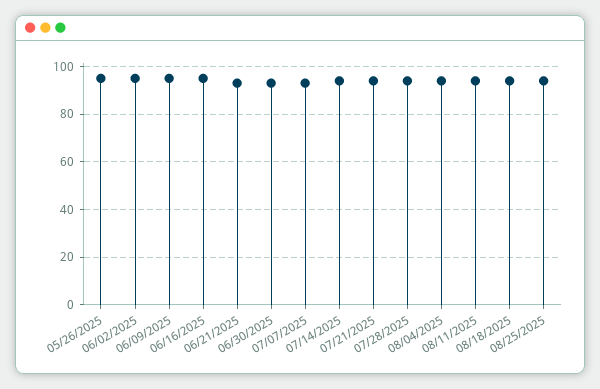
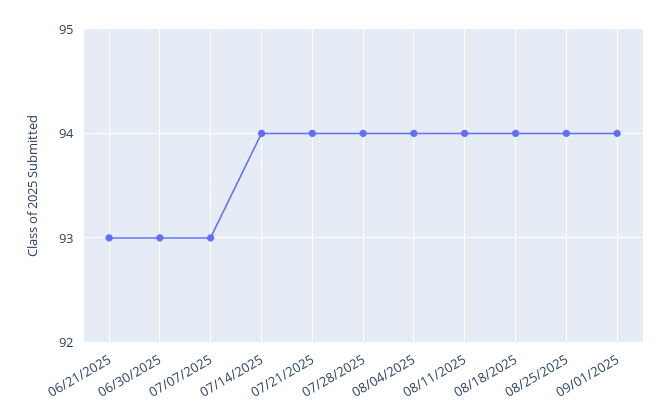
05/26/2025: 95 -> none
06/02/2025: 95 -> none
06/09/2025: 95 -> none
06/16/2025: 95 -> none
09/01/2025: none -> 94

